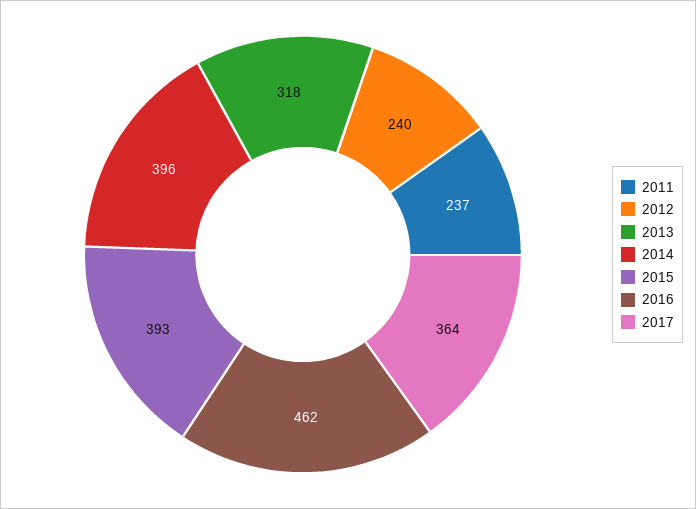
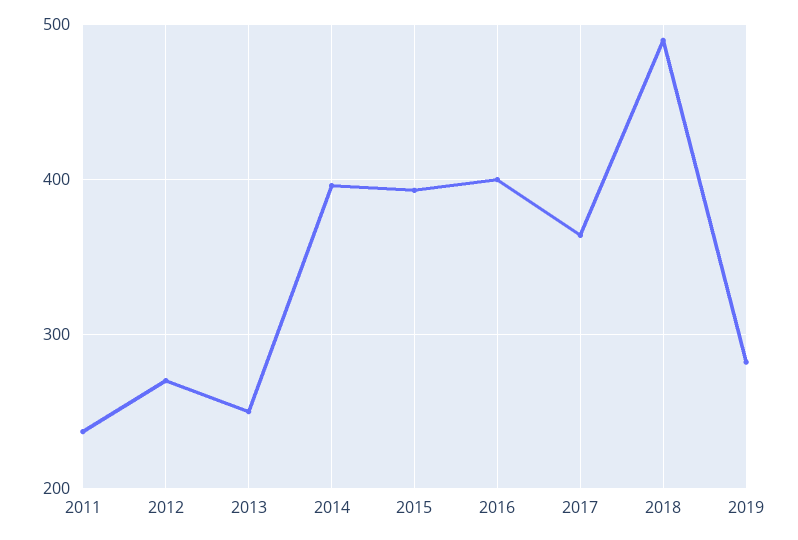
2012: 240 -> 270
2013: 318 -> 250
2016: 462 -> 400
2018: none -> 490
2019: none -> 280

